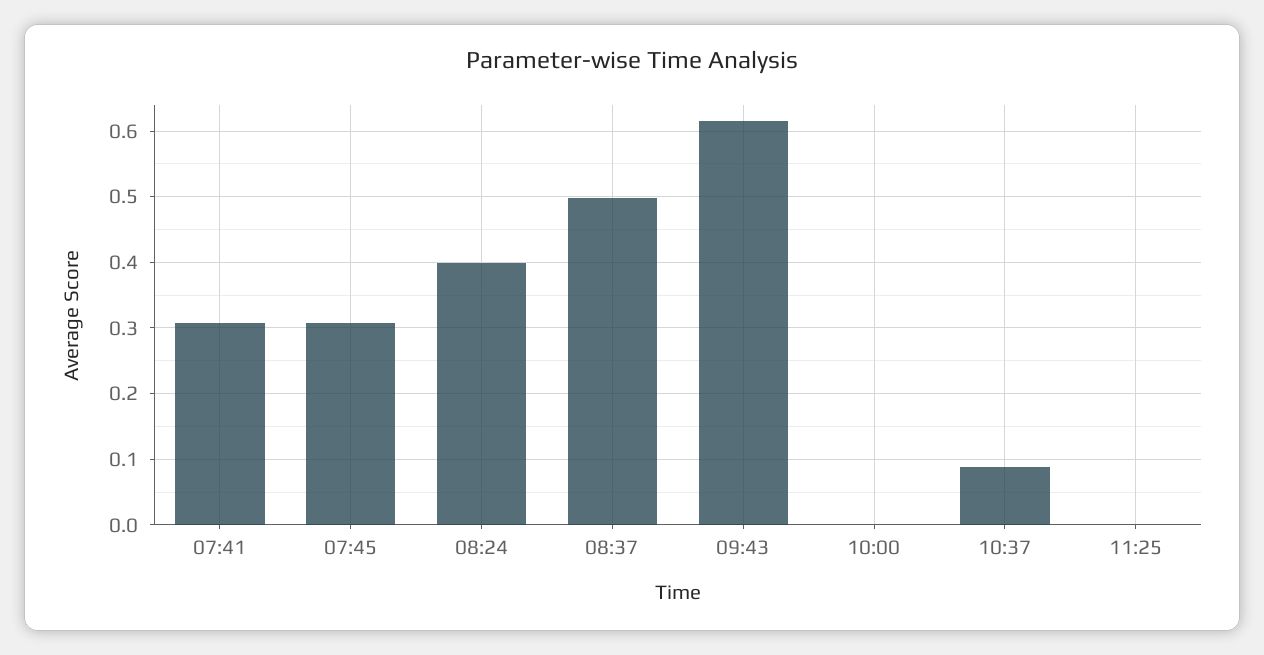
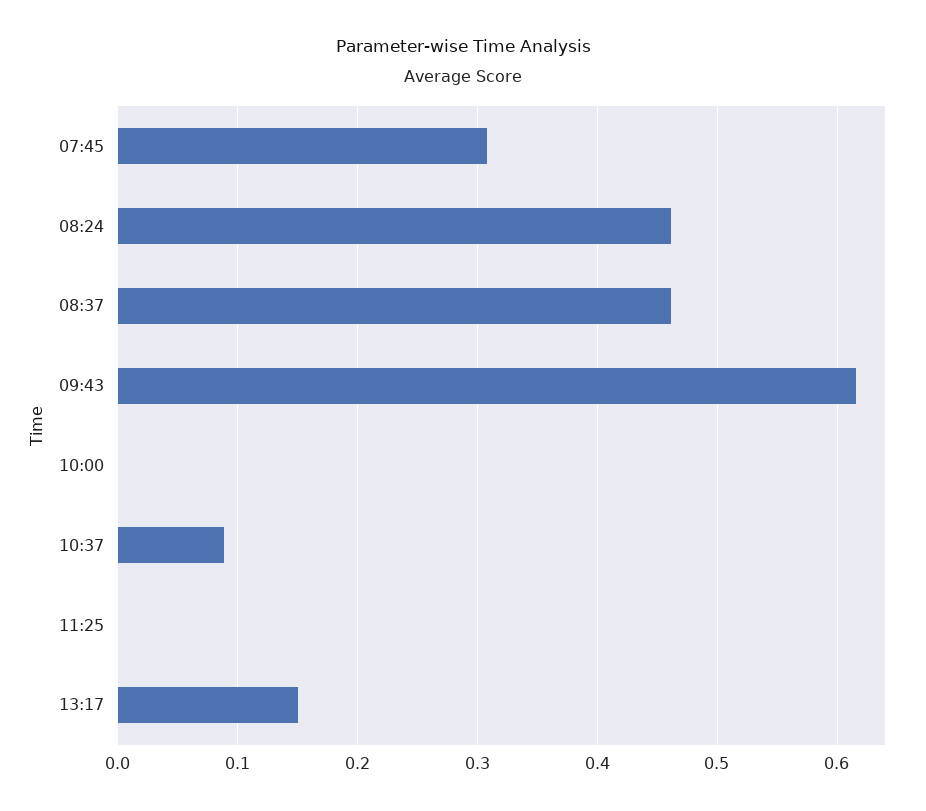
07:41: 0.31 -> none
08:24: 0.4 -> 0.46
08:37: 0.5 -> 0.46
13:17: none -> 0.15

